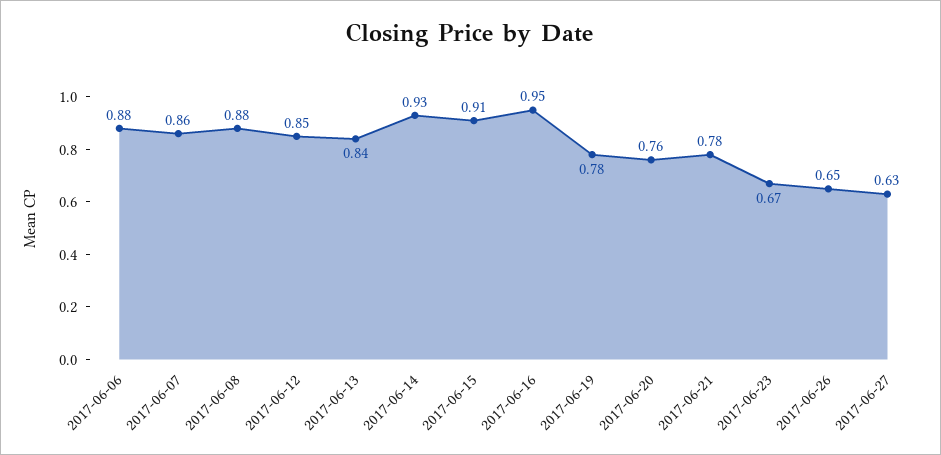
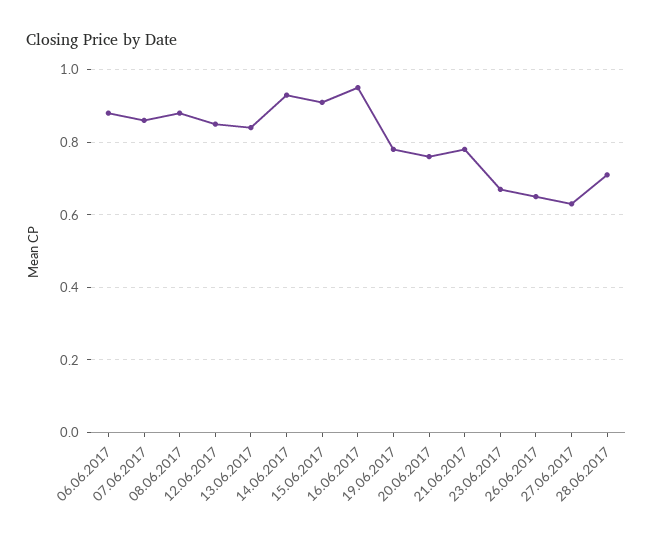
28.06.2017: none -> 0.7

